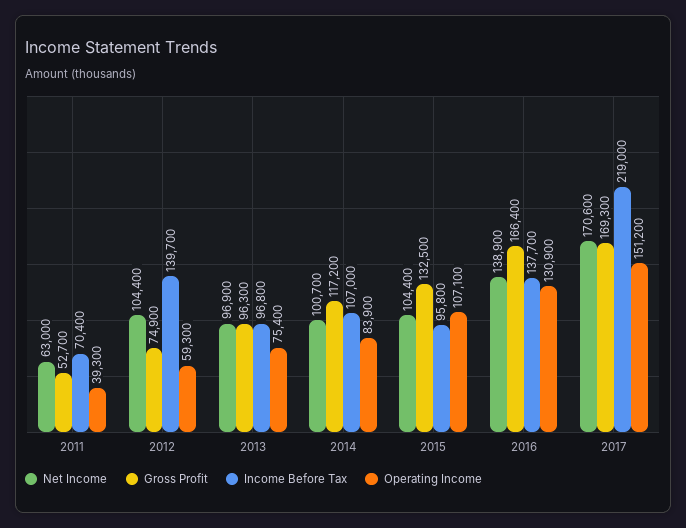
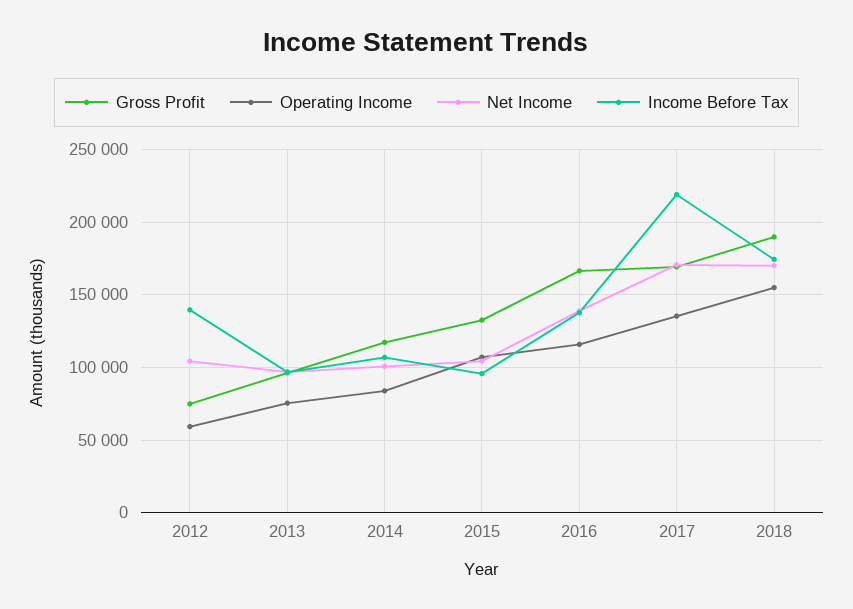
Net Income, 2011: 63000 -> none
Gross Profit, 2011: 52700 -> none
Income Before Tax, 2011: 70400 -> none
Operating Income, 2011: 39300 -> none
Operating Income, 2016: 130900 -> 115000
Operating Income, 2017: 151200 -> 135000
Gross Profit, 2018: none -> 190000
Operating Income, 2018: none -> 155000
Net Income, 2018: none -> 170000
Income Before Tax, 2018: none -> 175000

